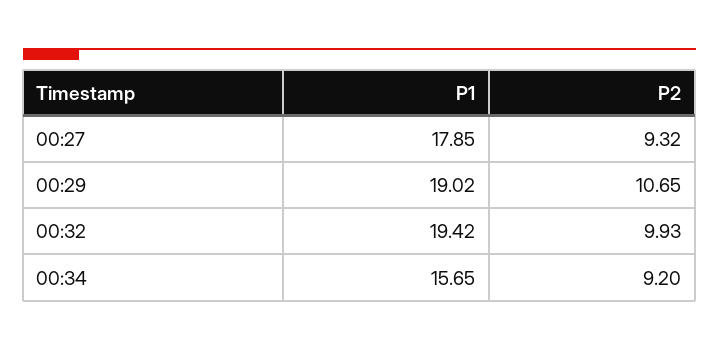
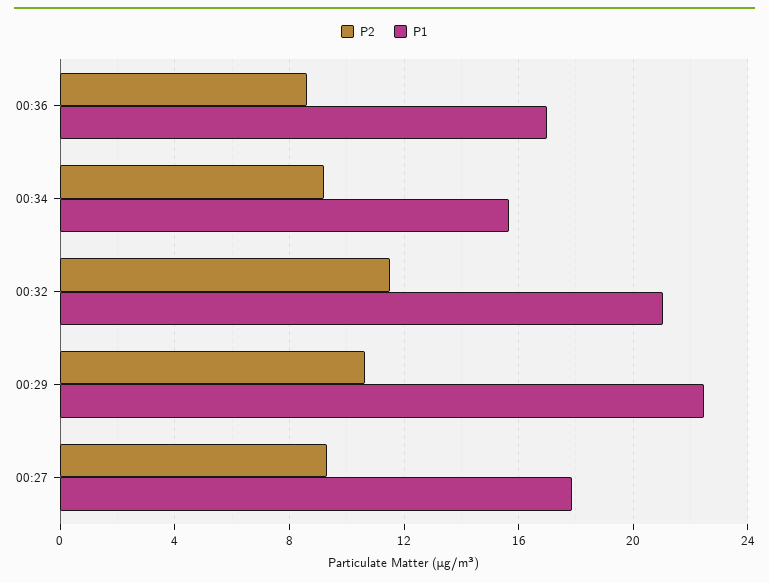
P1, 00:29: 19.02 -> 22.5
P1, 00:32: 19.42 -> 21
P2, 00:32: 9.93 -> 11.5
P2, 00:36: none -> 8.5
P1, 00:36: none -> 17

